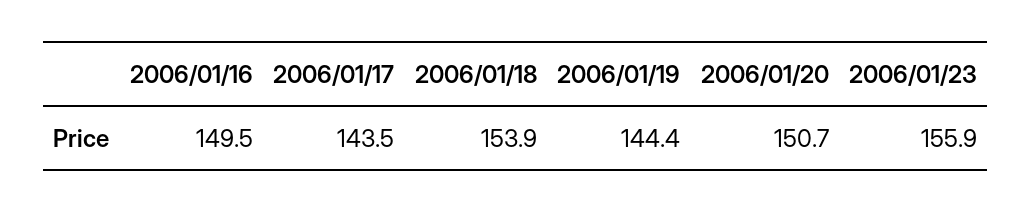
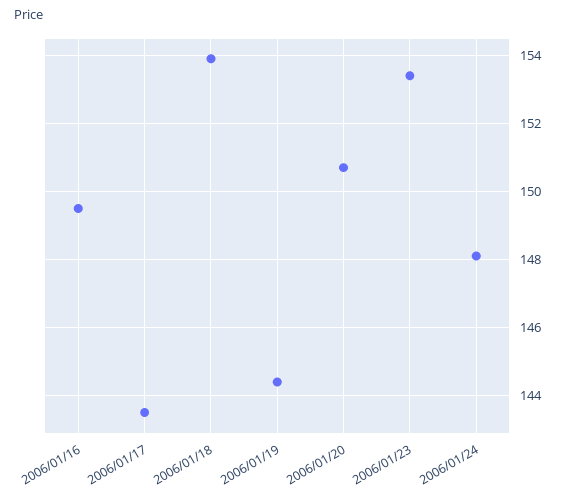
2006/01/23: 155.9 -> 153.5
2006/01/24: none -> 148

